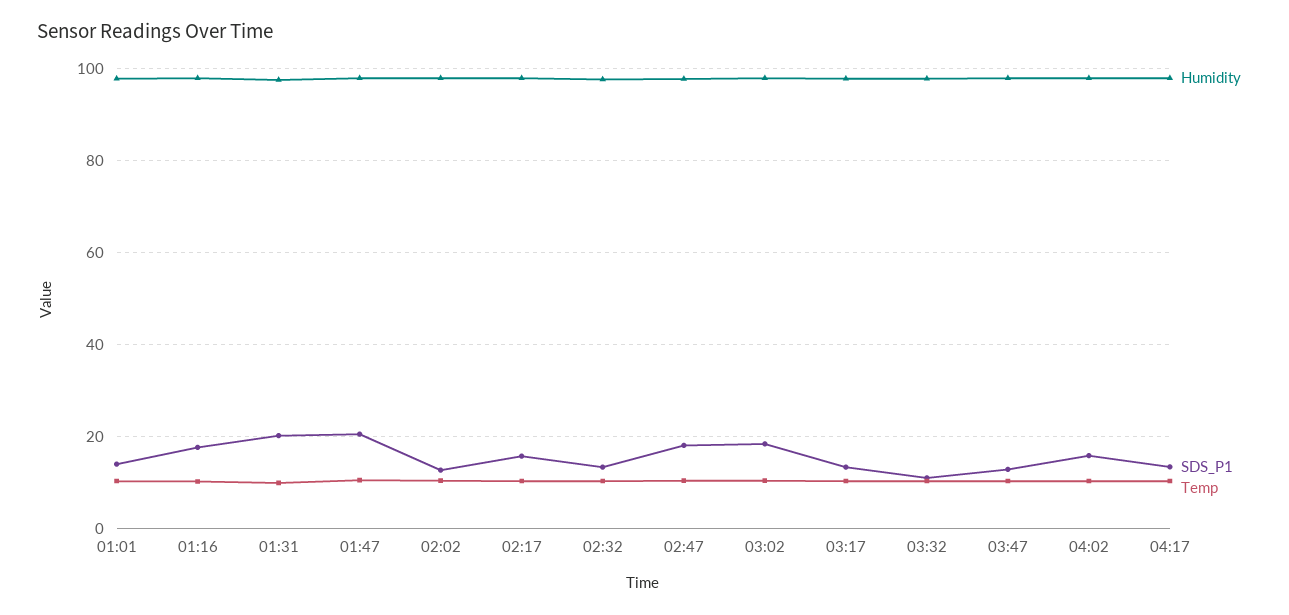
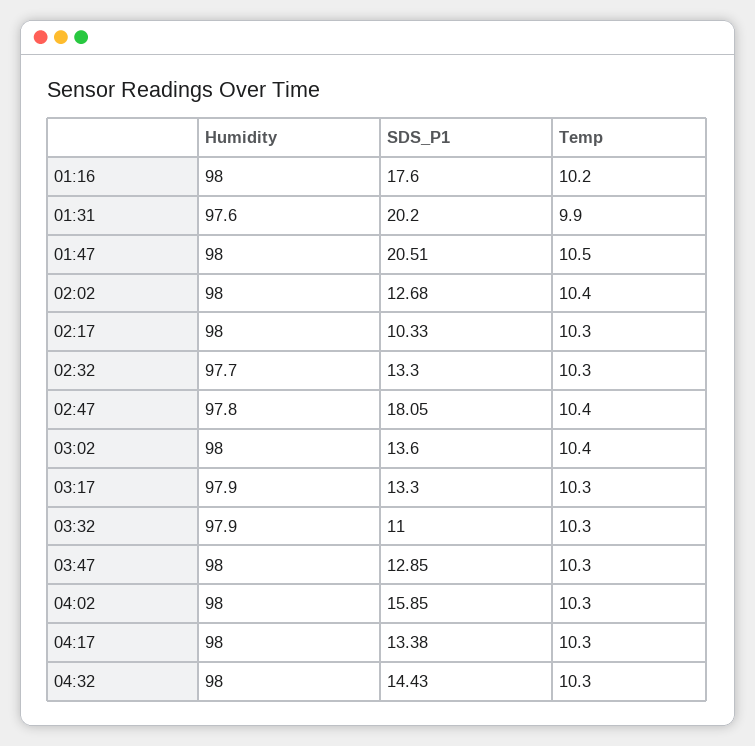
Humidity, 01:01: 98 -> none
SDS_P1, 01:01: 14 -> none
Temp, 01:01: 10 -> none
SDS_P1, 02:17: 16 -> 10.33
SDS_P1, 03:02: 18 -> 13.6
Humidity, 04:32: none -> 98
SDS_P1, 04:32: none -> 14.43
Temp, 04:32: none -> 10.3

